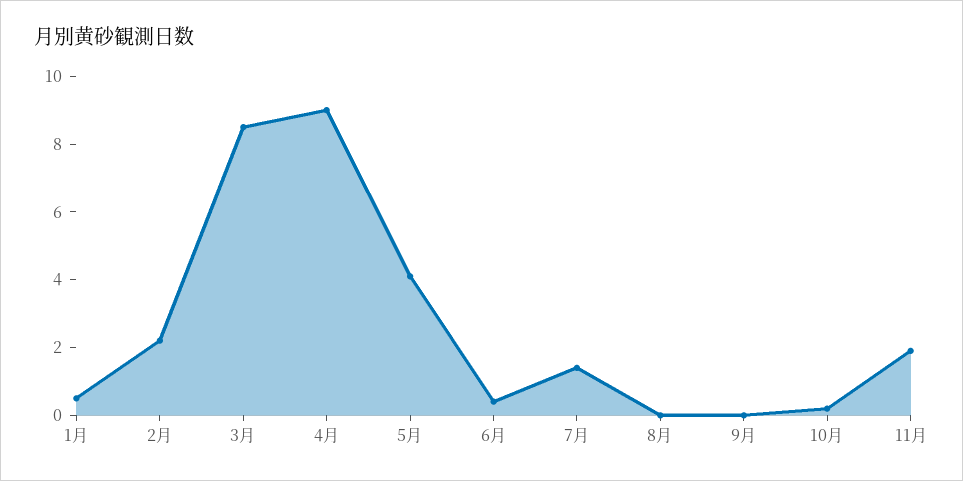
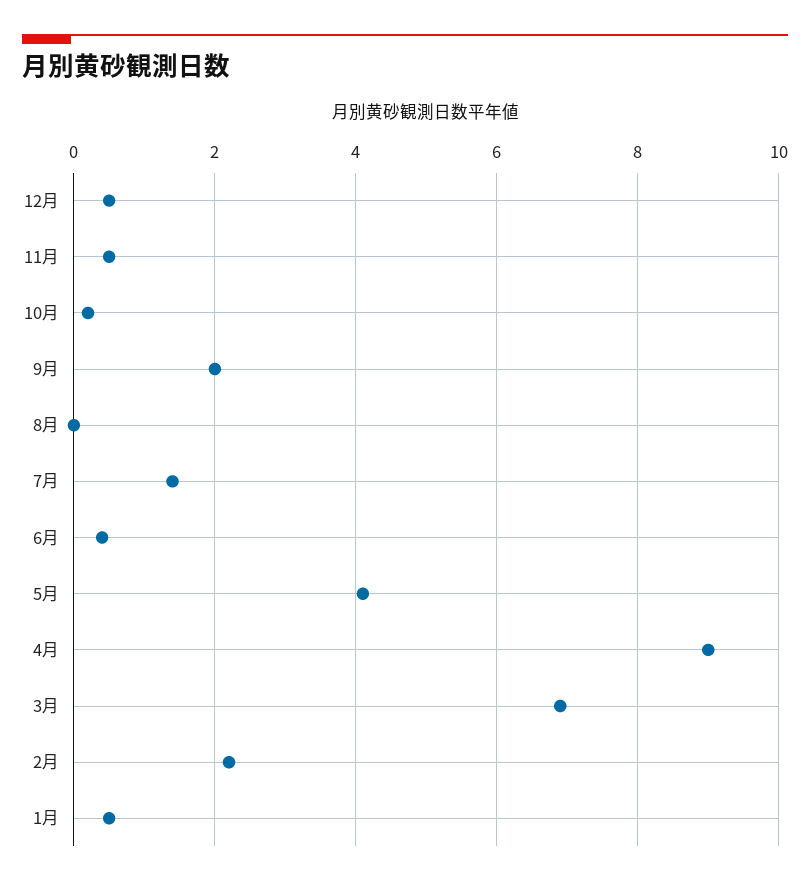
3月: 8.5 -> 7
9月: 0 -> 2
11月: 2 -> 0.5
12月: none -> 0.5

